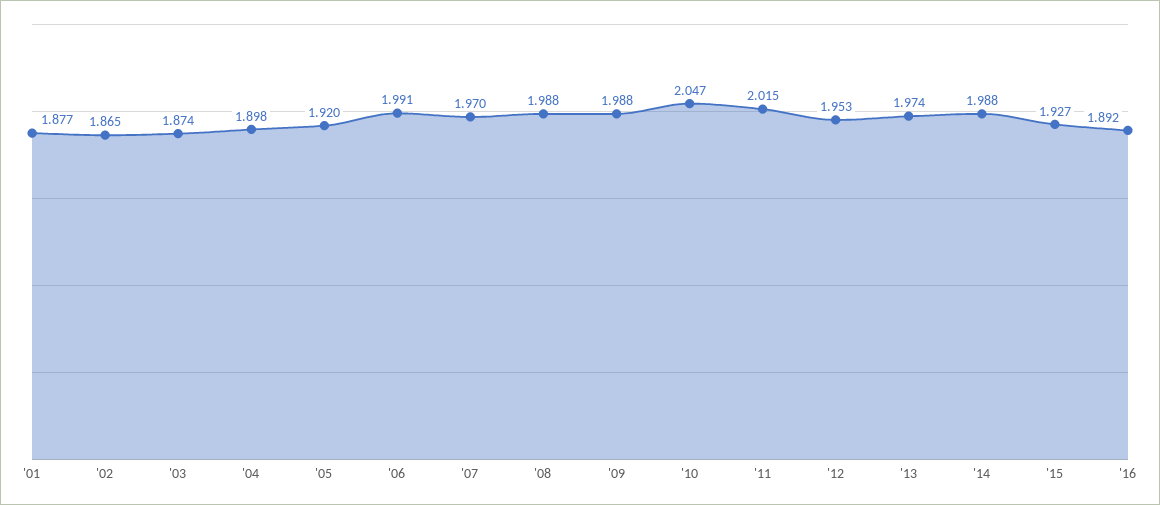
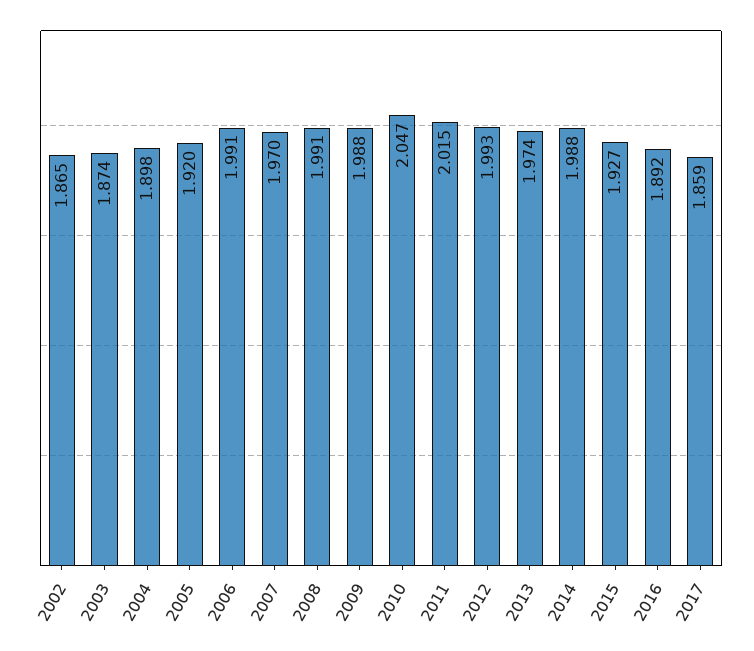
'01: 1.877 -> none
'08: 1.988 -> 1.991
'12: 1.953 -> 1.993
2017: none -> 1.859

